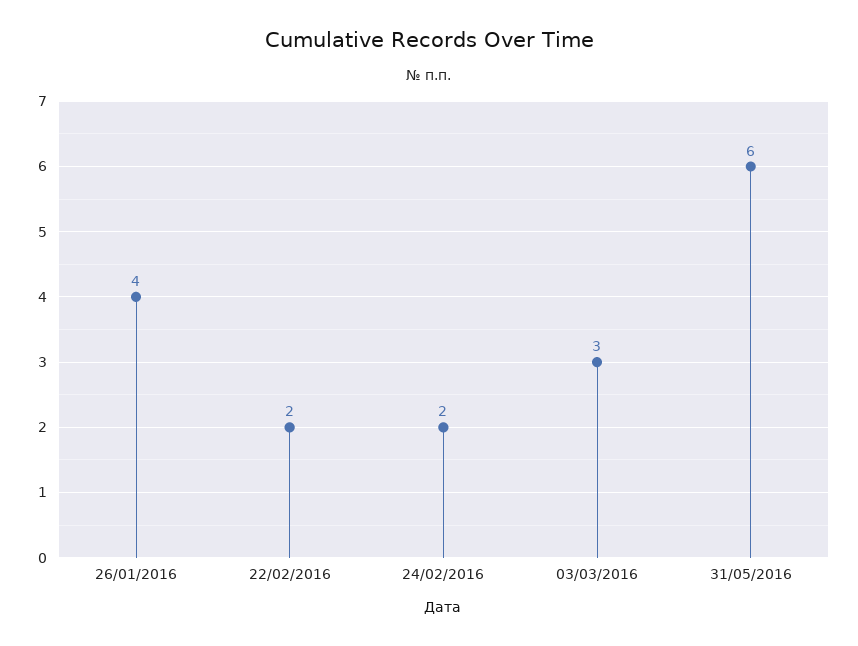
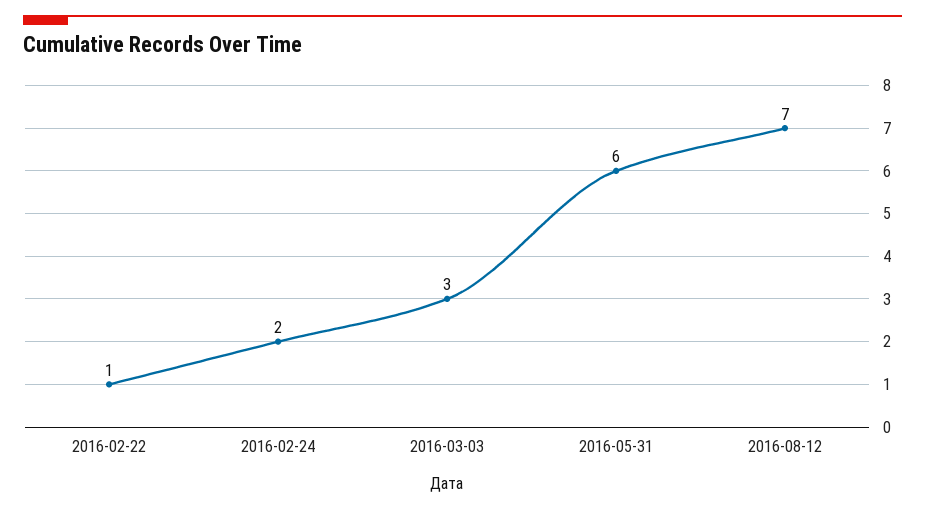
26/01/2016: 4 -> none
22/02/2016: 2 -> 1
2016-08-12: none -> 7

